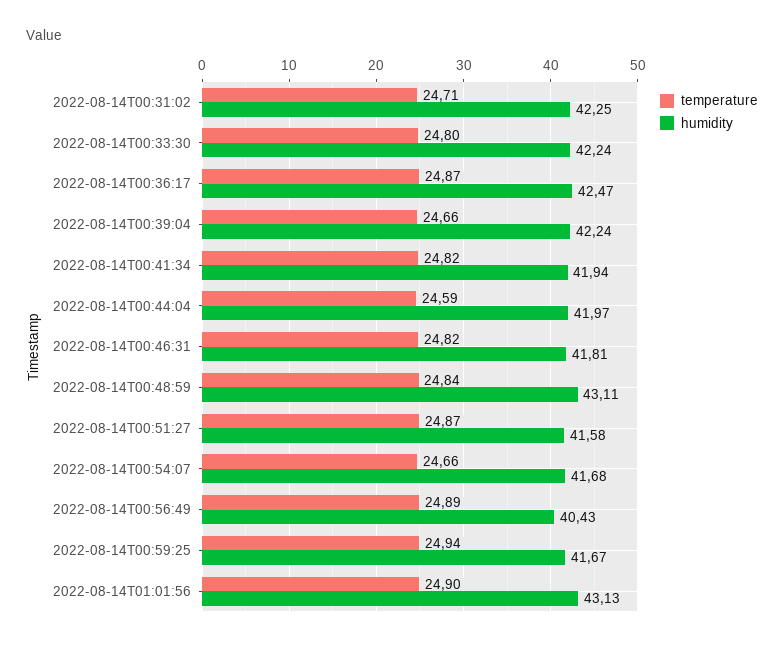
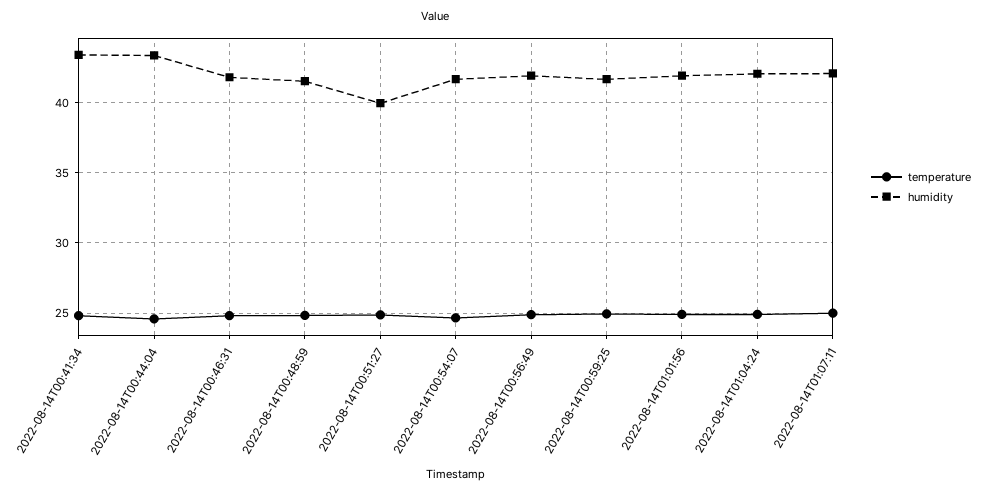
temperature, 2022-08-14T00:31:02: 24.71 -> none
humidity, 2022-08-14T00:31:02: 42.25 -> none
temperature, 2022-08-14T00:33:30: 24.8 -> none
humidity, 2022-08-14T00:33:30: 42.24 -> none
temperature, 2022-08-14T00:36:17: 24.87 -> none
humidity, 2022-08-14T00:36:17: 42.47 -> none
temperature, 2022-08-14T00:39:04: 24.66 -> none
humidity, 2022-08-14T00:39:04: 42.24 -> none
humidity, 2022-08-14T00:41:34: 41.94 -> 43.5
humidity, 2022-08-14T00:44:04: 41.97 -> 43.5
humidity, 2022-08-14T00:48:59: 43.11 -> 41.5
humidity, 2022-08-14T00:51:27: 41.58 -> 40
humidity, 2022-08-14T00:56:49: 40.43 -> 42
humidity, 2022-08-14T01:01:56: 43.13 -> 42
temperature, 2022-08-14T01:04:24: none -> 25
humidity, 2022-08-14T01:04:24: none -> 42
temperature, 2022-08-14T01:07:11: none -> 25
humidity, 2022-08-14T01:07:11: none -> 42

